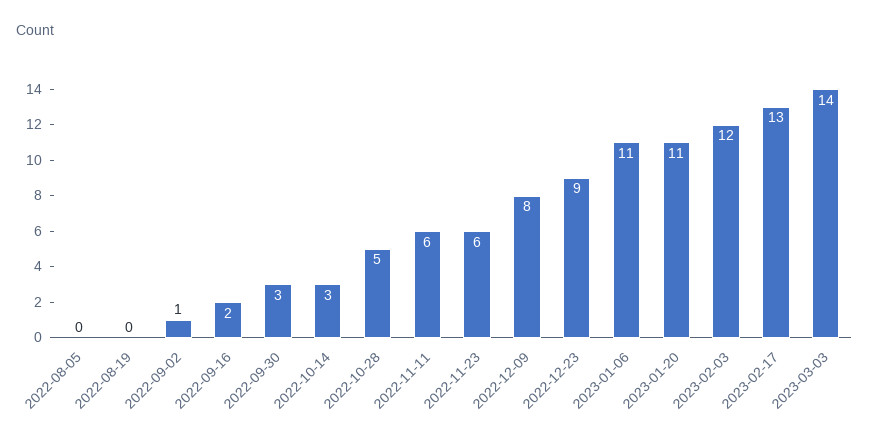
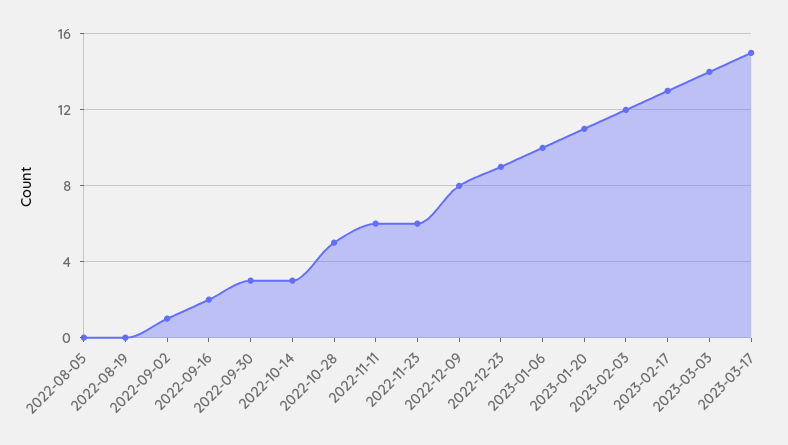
2023-01-06: 11 -> 10
2023-03-17: none -> 15

